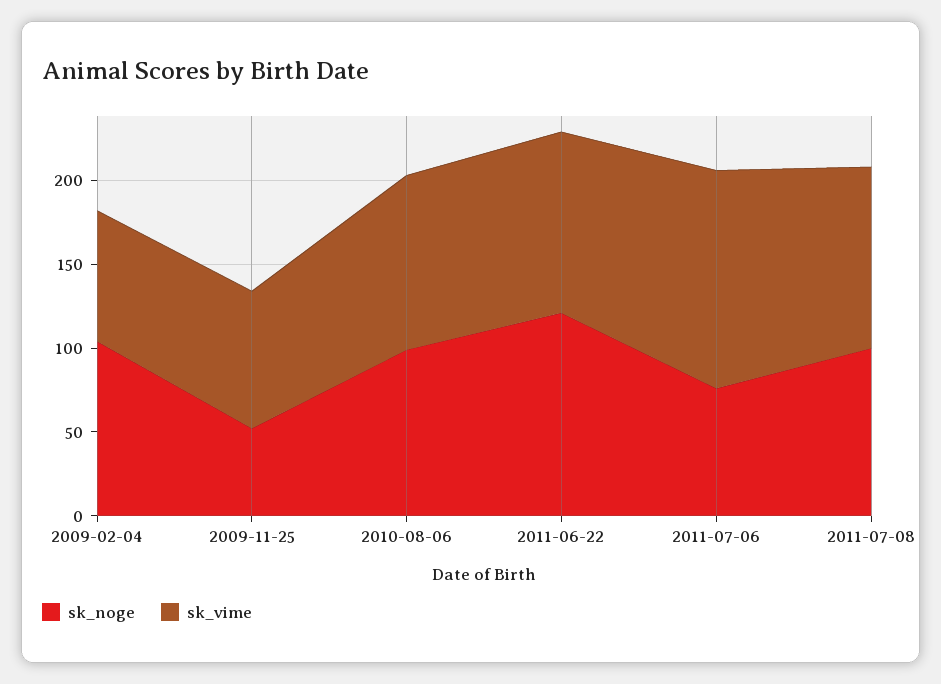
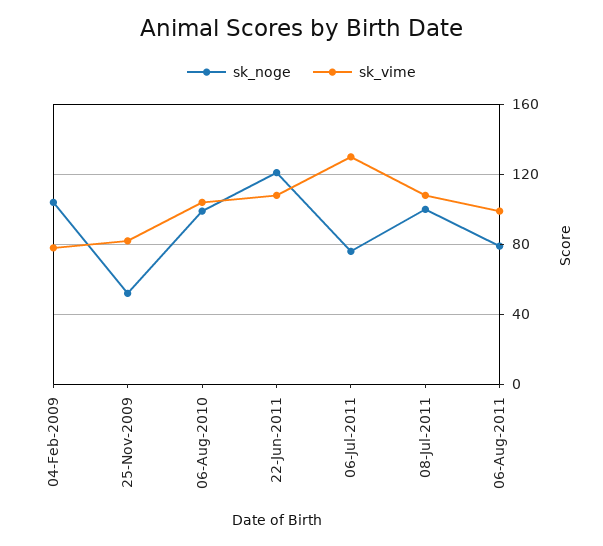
sk_noge, 06-Aug-2011: none -> 80
sk_vime, 06-Aug-2011: none -> 100

